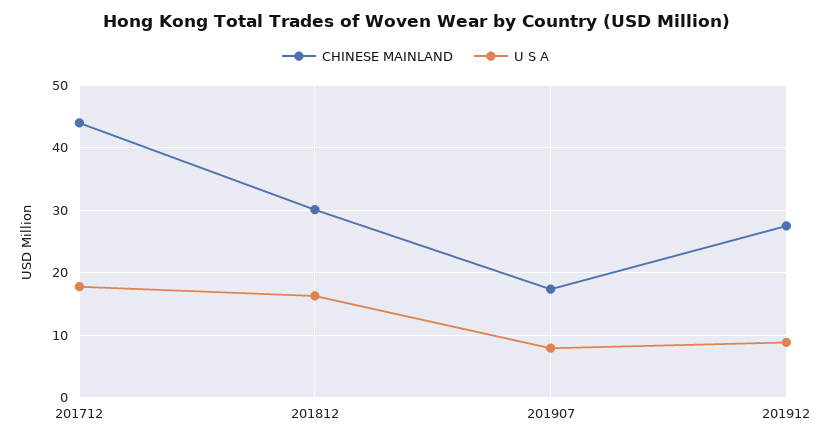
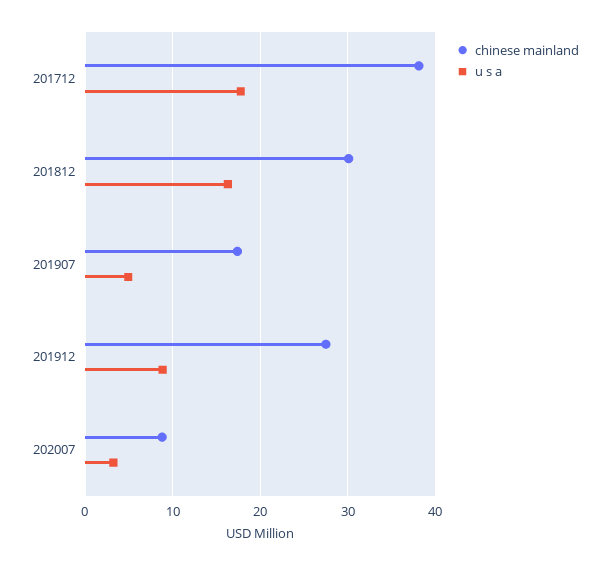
CHINESE MAINLAND, 201712: 44 -> 38
U S A, 201907: 8 -> 5
CHINESE MAINLAND, 202007: none -> 9
U S A, 202007: none -> 3

